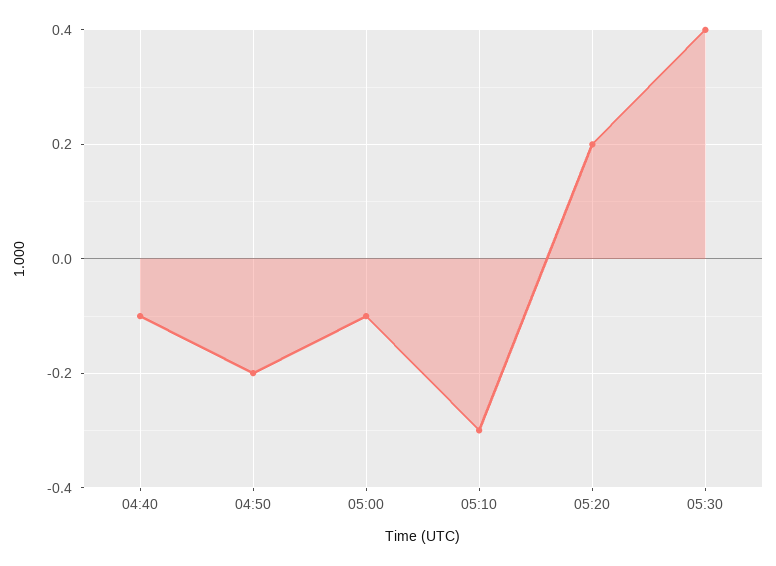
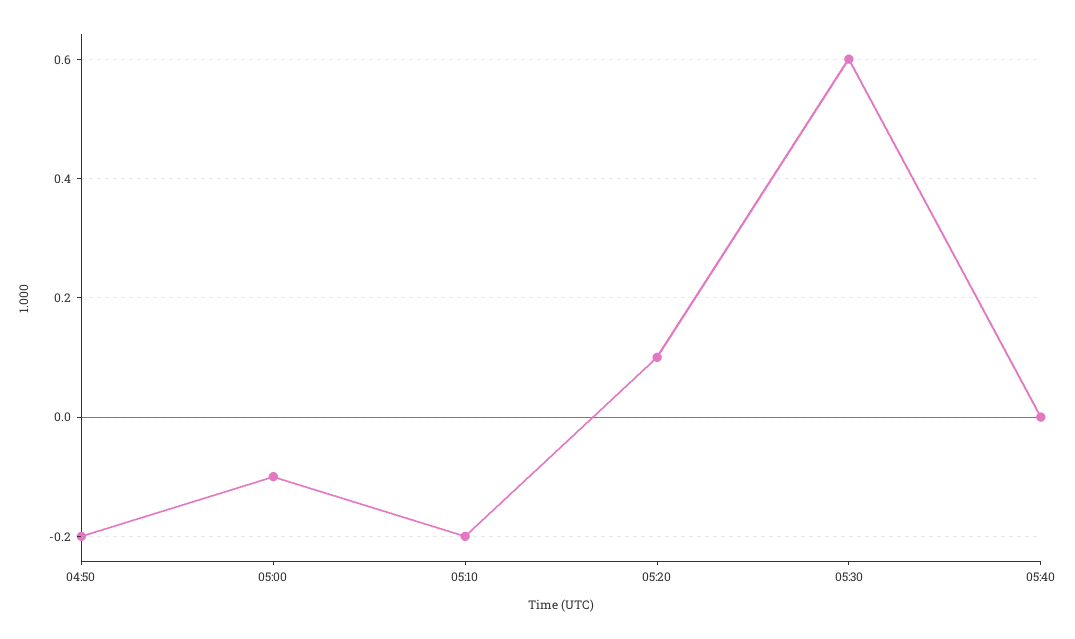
04:40: -0.1 -> none
05:10: -0.3 -> -0.2
05:20: 0.2 -> 0.1
05:30: 0.4 -> 0.6
05:40: none -> 0

